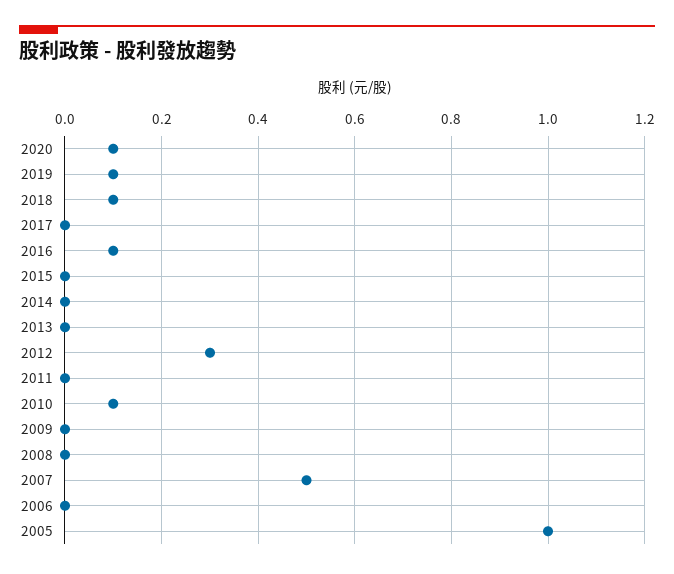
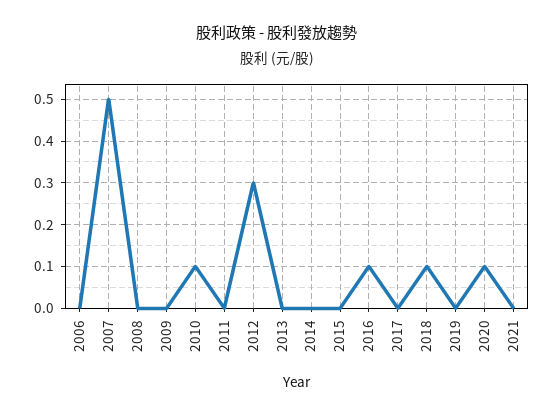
2019: 0.1 -> 0
2005: 1 -> none
2021: none -> 0

